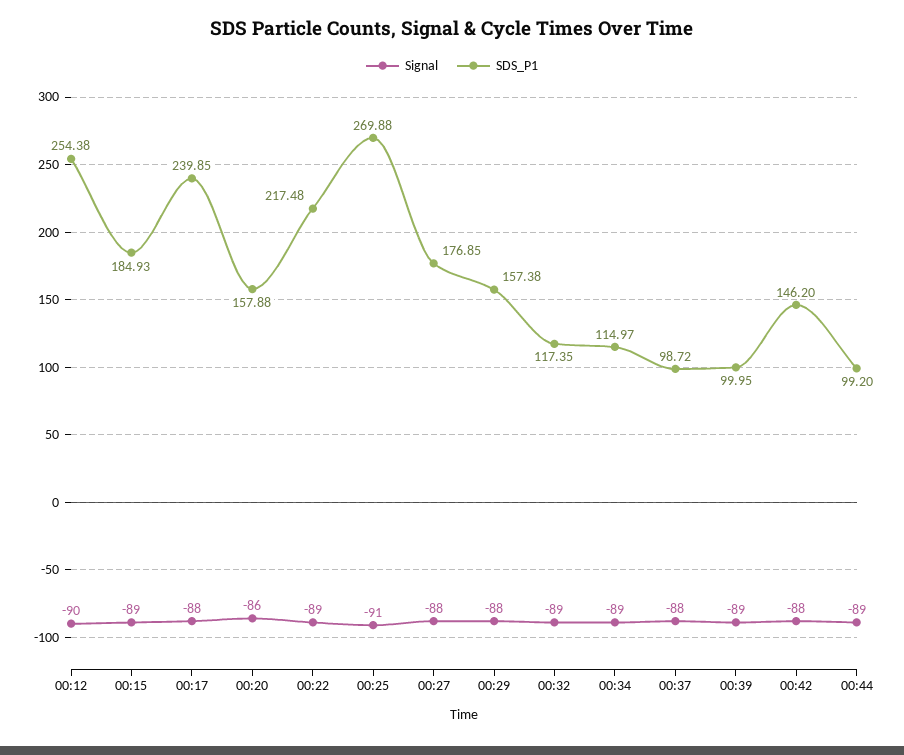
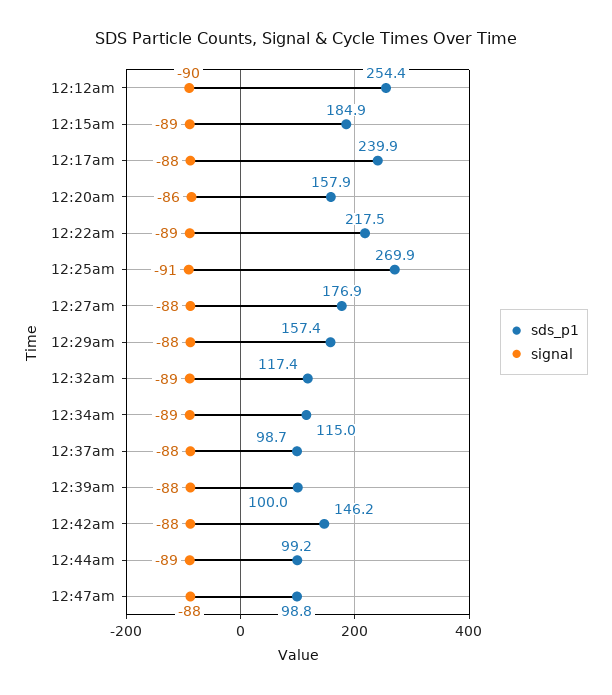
Signal, 00:39: -89 -> -88
SDS_P1, 12:47am: none -> 98.8
Signal, 12:47am: none -> -88

